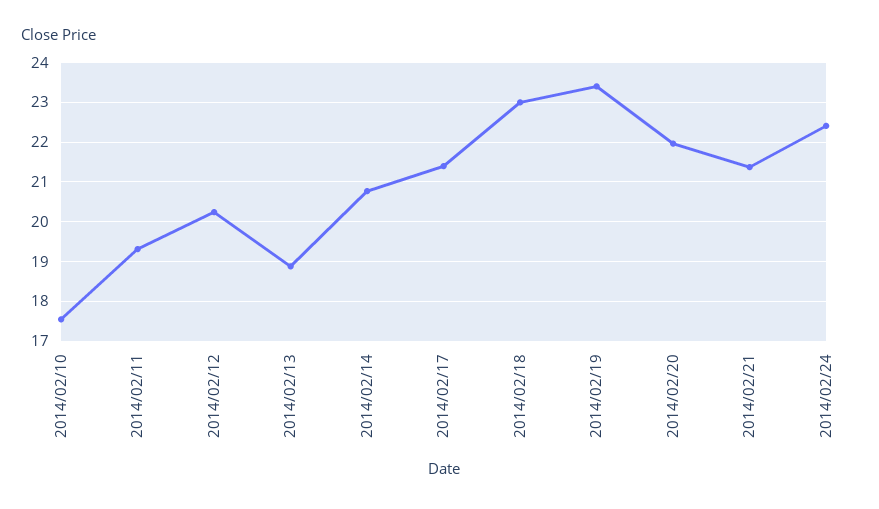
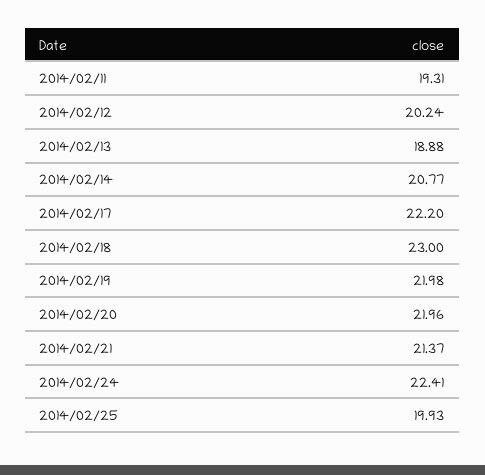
2014/02/10: 17.6 -> none
2014/02/17: 21.4 -> 22.2
2014/02/19: 23.4 -> 21.98
2014/02/25: none -> 19.93

